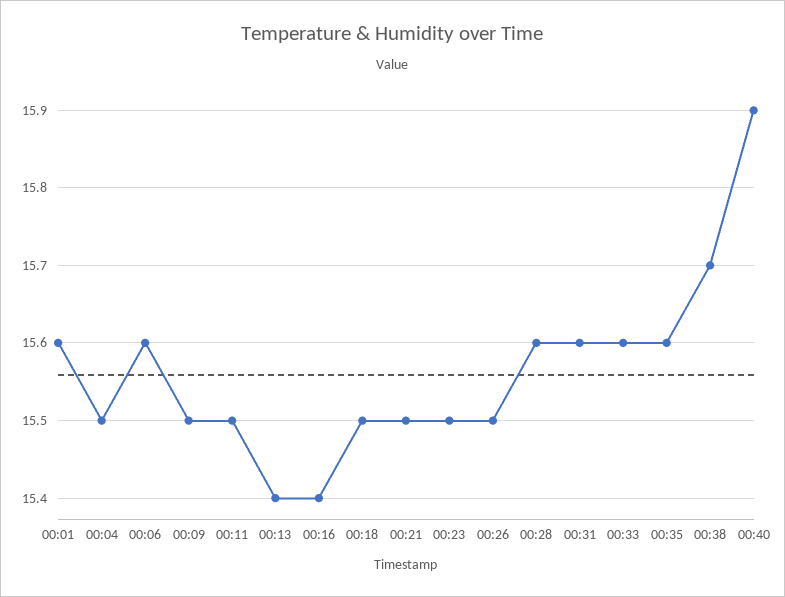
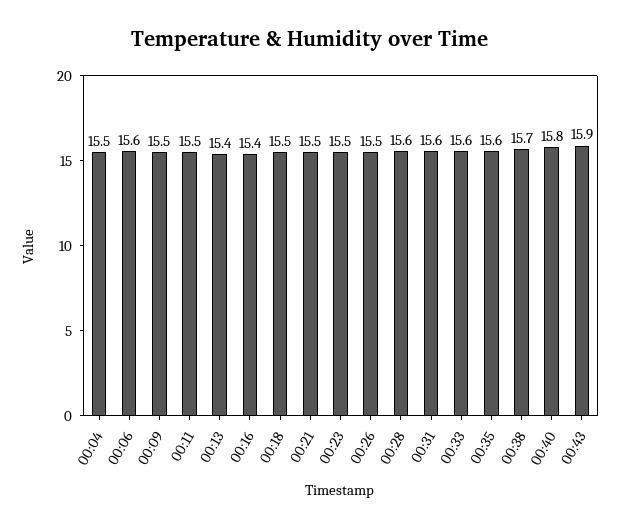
00:01: 15.6 -> none
00:40: 15.9 -> 15.8
00:43: none -> 15.9

